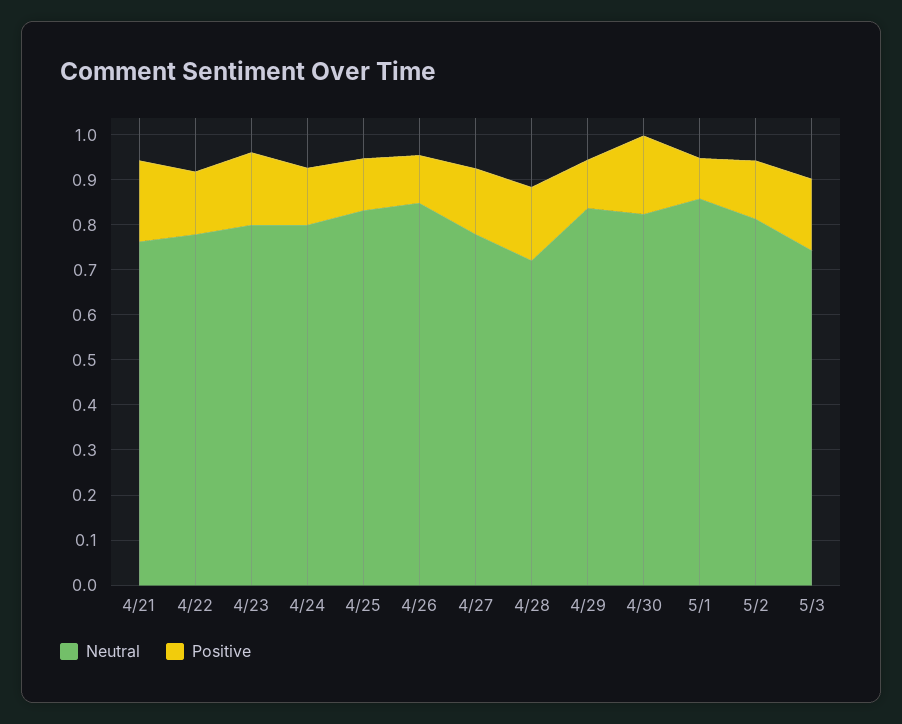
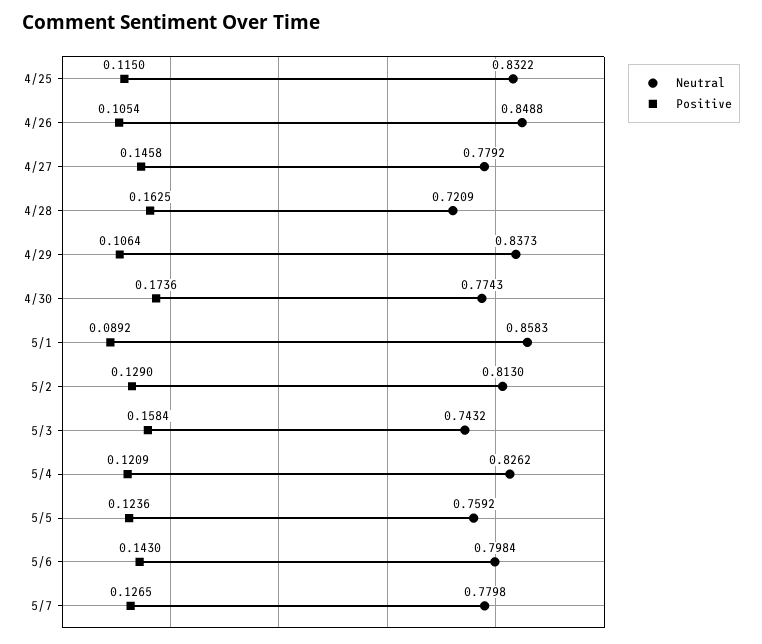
Neutral, 4/21: 0.76 -> none
Positive, 4/21: 0.18 -> none
Neutral, 4/22: 0.78 -> none
Positive, 4/22: 0.14 -> none
Neutral, 4/23: 0.8 -> none
Positive, 4/23: 0.16 -> none
Neutral, 4/24: 0.8 -> none
Positive, 4/24: 0.12 -> none
Neutral, 4/30: 0.82 -> 0.7743
Neutral, 5/4: none -> 0.8262
Positive, 5/4: none -> 0.1209
Neutral, 5/5: none -> 0.7592
Positive, 5/5: none -> 0.1236
Neutral, 5/6: none -> 0.7984
Positive, 5/6: none -> 0.143
Neutral, 5/7: none -> 0.7798
Positive, 5/7: none -> 0.1265

